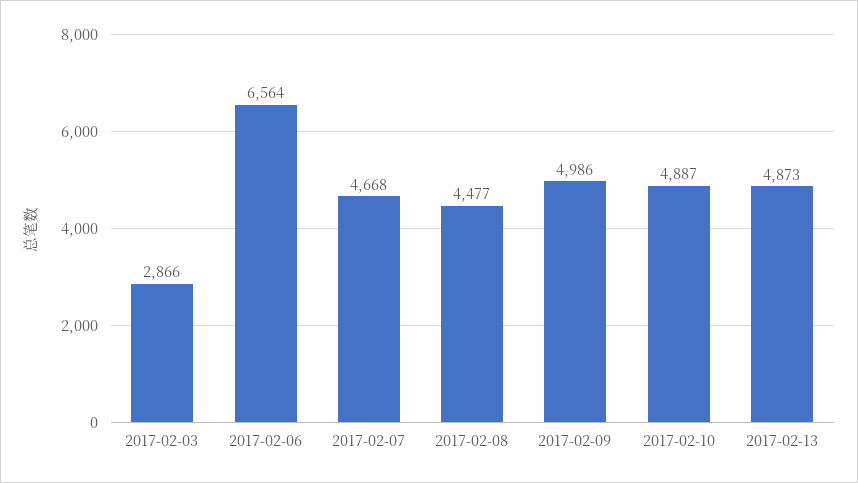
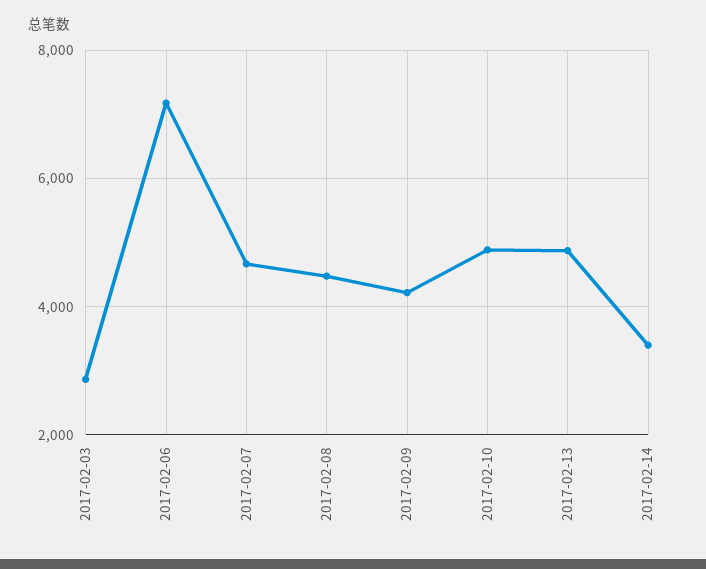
2017-02-06: 6564 -> 7200
2017-02-09: 4986 -> 4200
2017-02-14: none -> 3400

